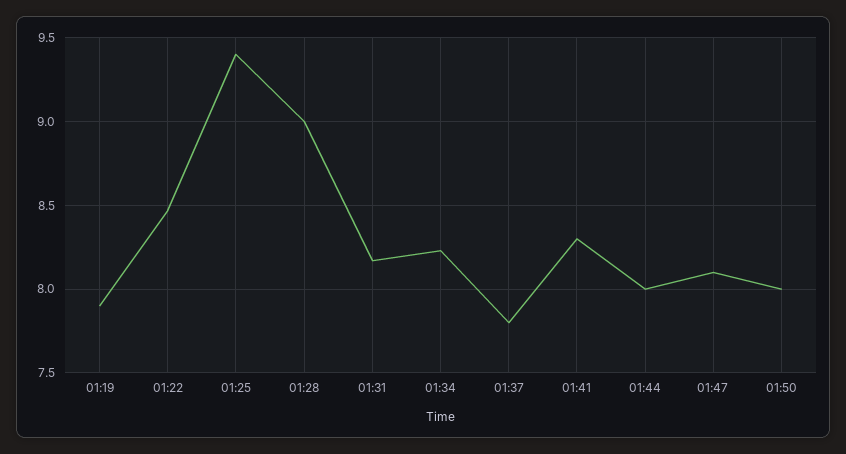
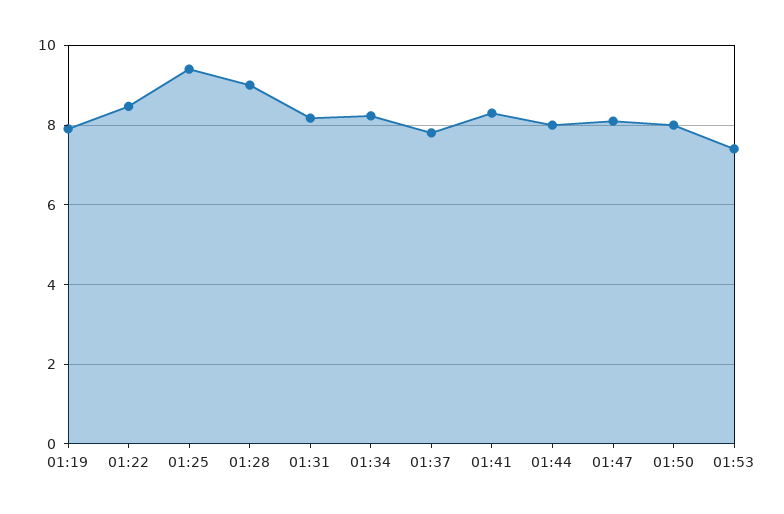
01:53: none -> 7.4

